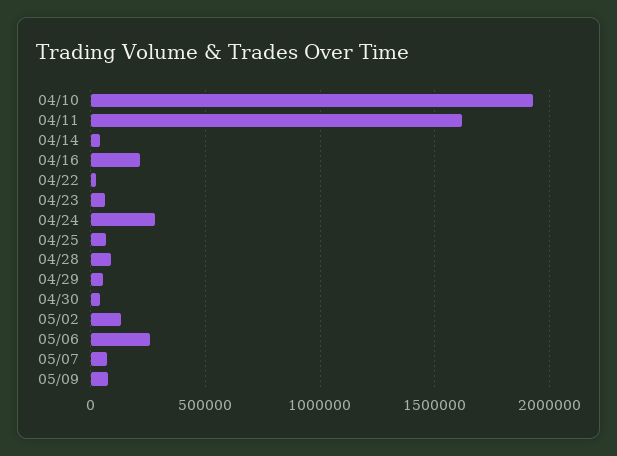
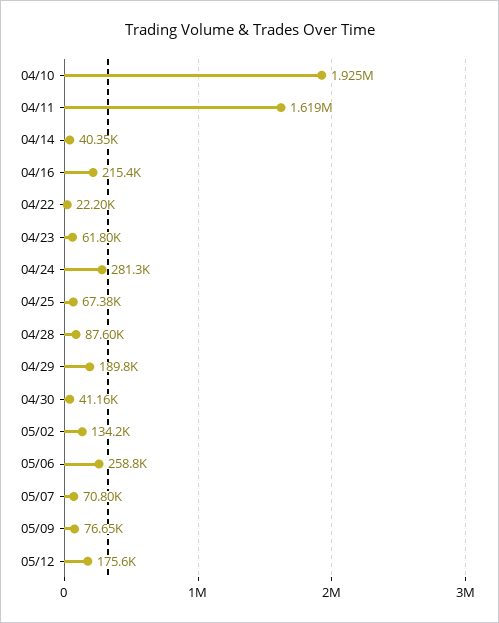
04/29: 50000 -> 189800
05/12: none -> 175600

